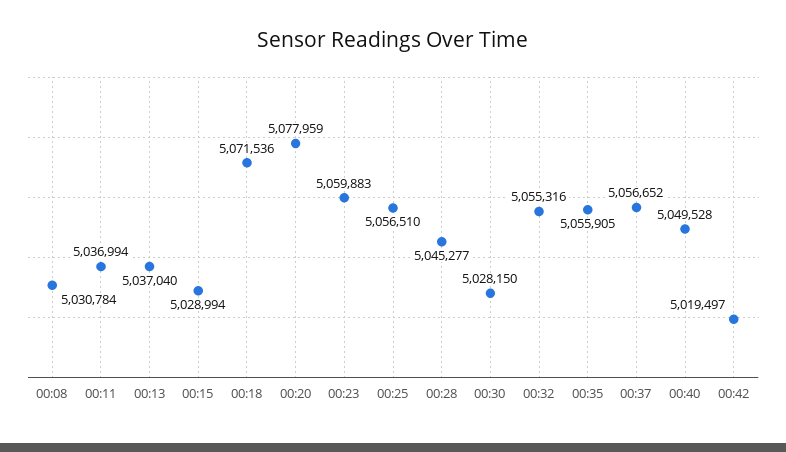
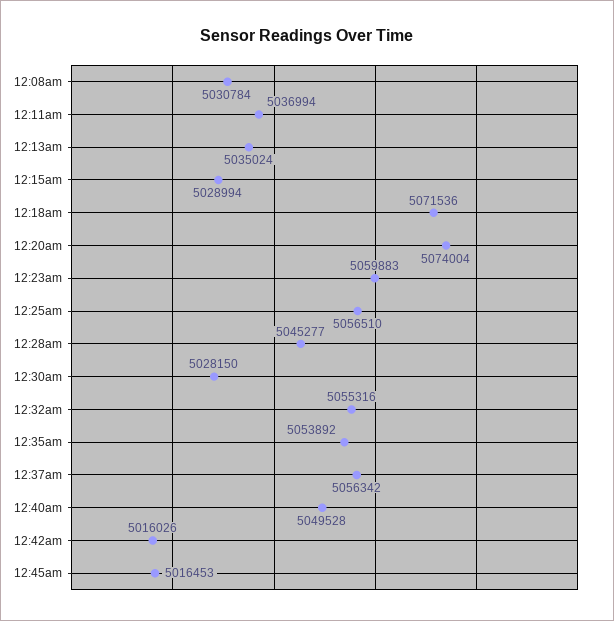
00:13: 5037040 -> 5035024
00:20: 5077959 -> 5074004
00:35: 5055905 -> 5053892
00:37: 5056652 -> 5056342
00:42: 5019497 -> 5016026
12:45am: none -> 5016453

